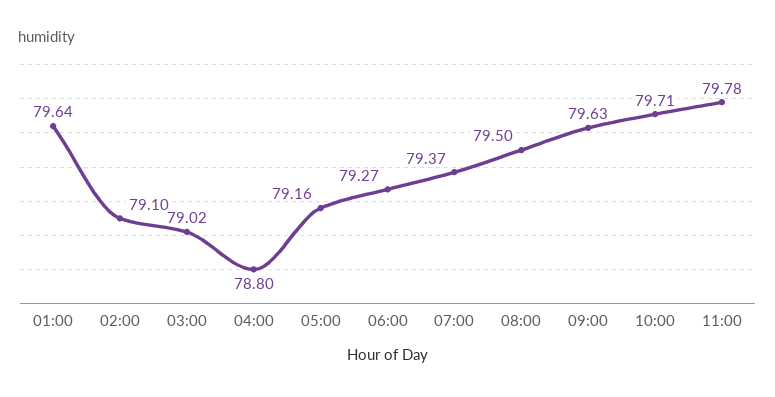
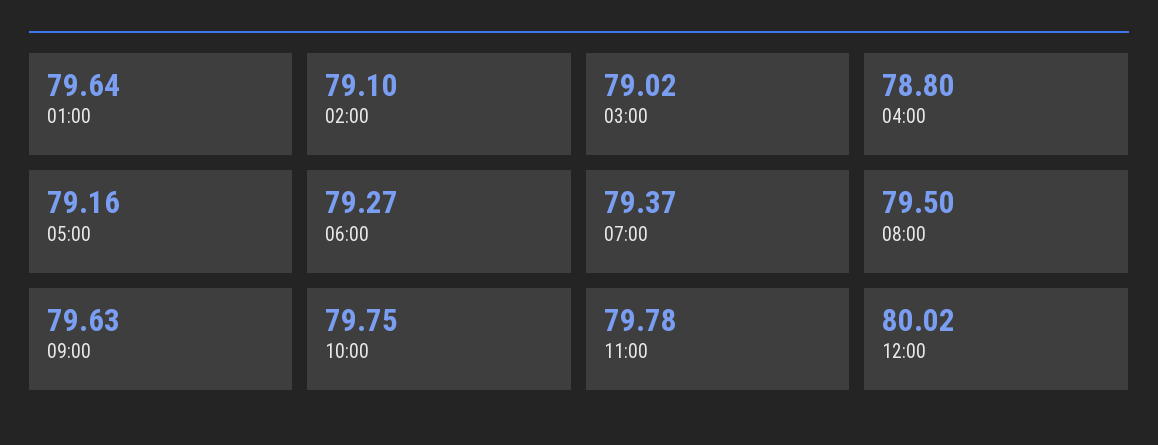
10:00: 79.71 -> 79.75
12:00: none -> 80.02

